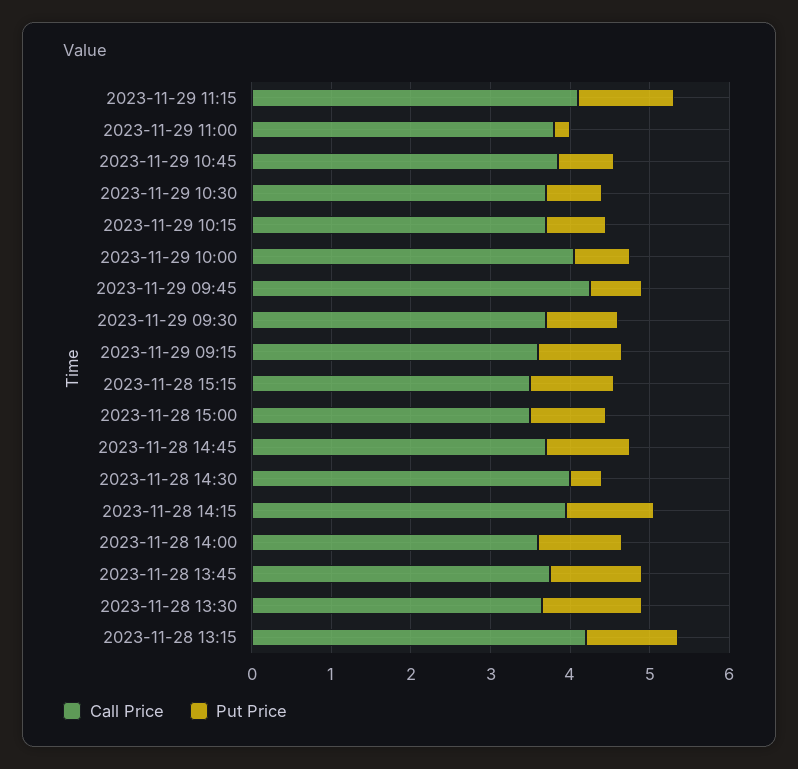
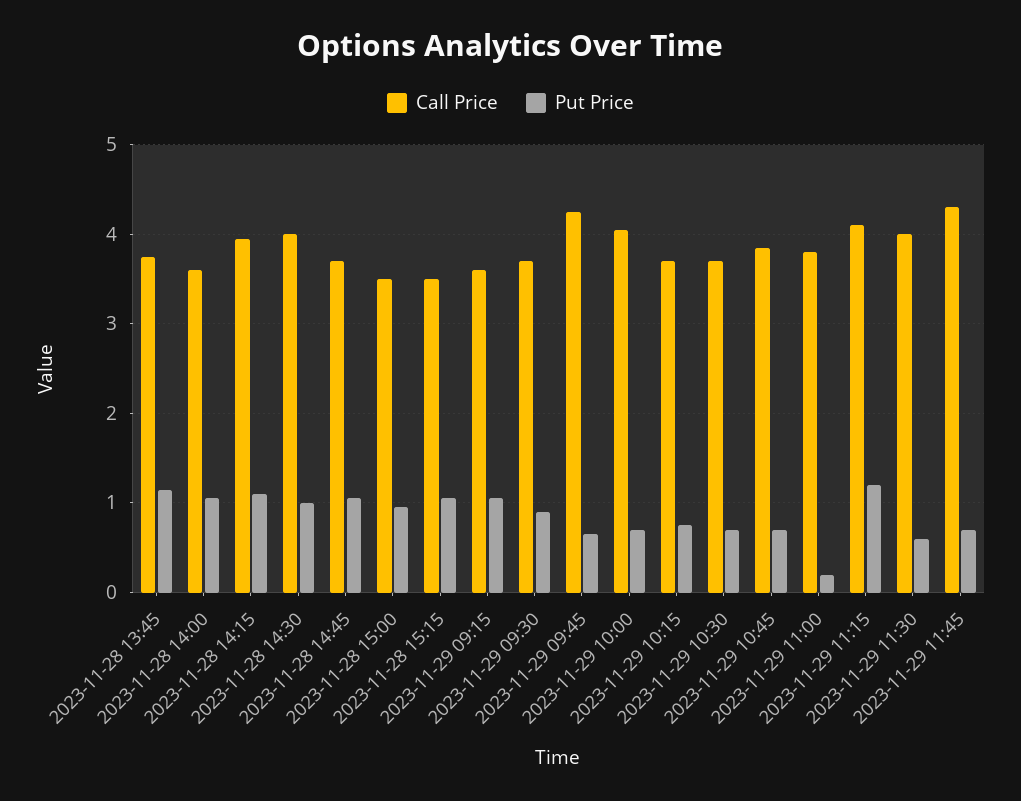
Put Price, 2023-11-28 14:30: 0.4 -> 1
Call Price, 2023-11-28 13:30: 3.6 -> none
Put Price, 2023-11-28 13:30: 1.2 -> none
Call Price, 2023-11-28 13:15: 4.2 -> none
Put Price, 2023-11-28 13:15: 1.2 -> none
Call Price, 2023-11-29 11:30: none -> 4
Put Price, 2023-11-29 11:30: none -> 0.6
Call Price, 2023-11-29 11:45: none -> 4.3
Put Price, 2023-11-29 11:45: none -> 0.7

